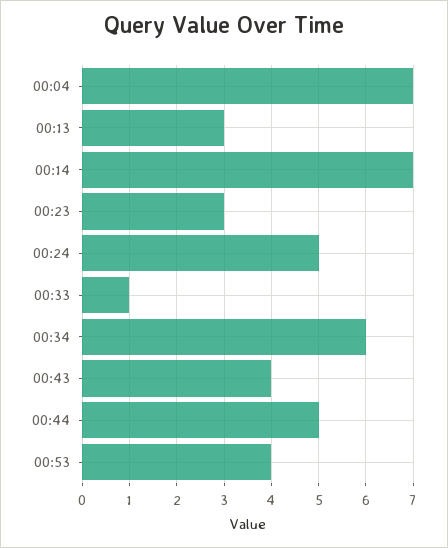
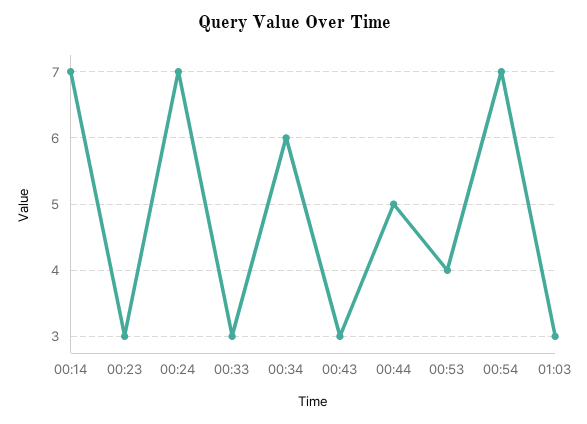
00:04: 7 -> none
00:13: 3 -> none
00:24: 5 -> 7
00:33: 1 -> 3
00:43: 4 -> 3
00:54: none -> 7
01:03: none -> 3

